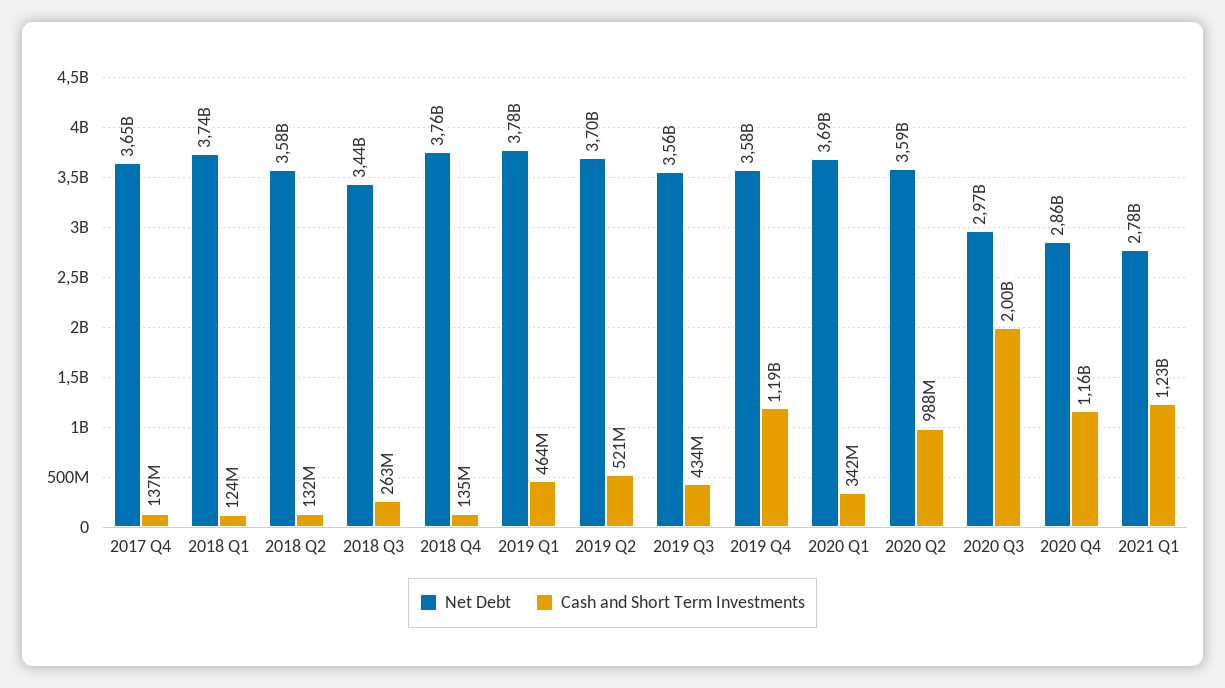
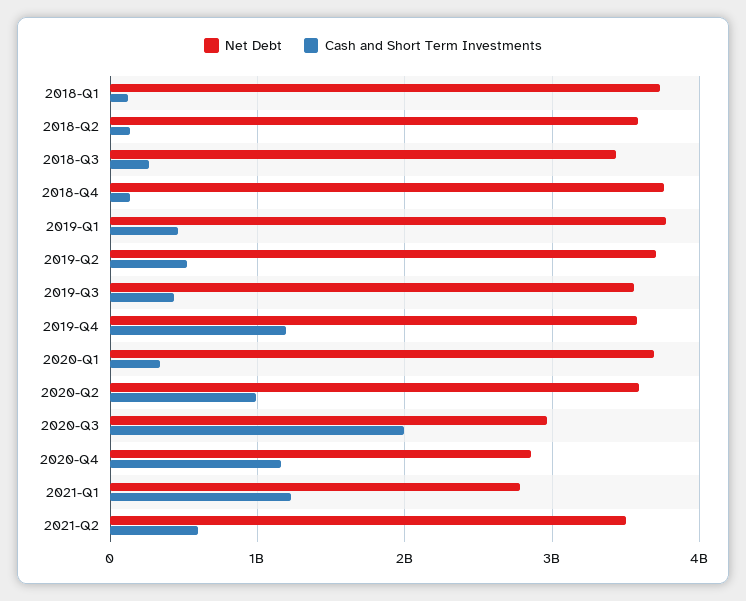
Net Debt, 2017 Q4: 3650000000 -> none
Cash and Short Term Investments, 2017 Q4: 137000000 -> none
Net Debt, 2021-Q2: none -> 3500000000
Cash and Short Term Investments, 2021-Q2: none -> 600000000

